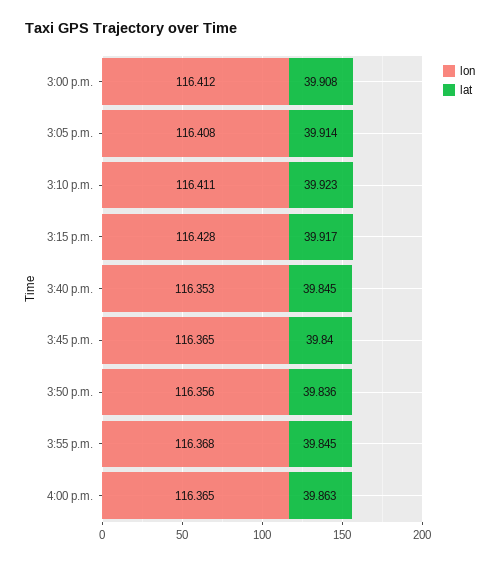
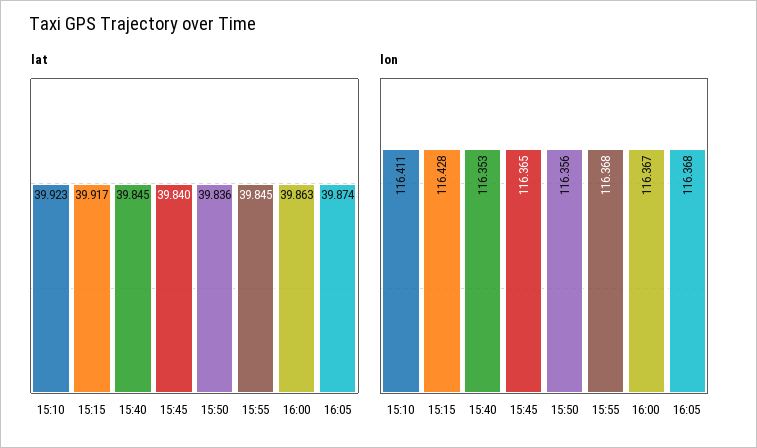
lon, 3:00 p.m.: 116.412 -> none
lat, 3:00 p.m.: 39.908 -> none
lon, 3:05 p.m.: 116.408 -> none
lat, 3:05 p.m.: 39.914 -> none
lon, 4:00 p.m.: 116.365 -> 116.367
lat, 16:05: none -> 39.874
lon, 16:05: none -> 116.368

